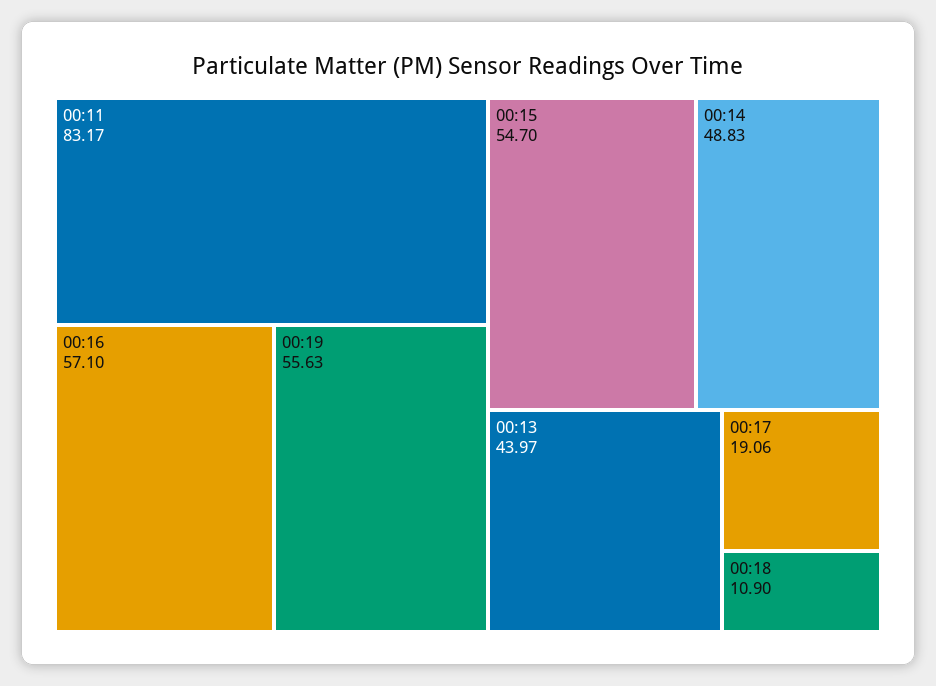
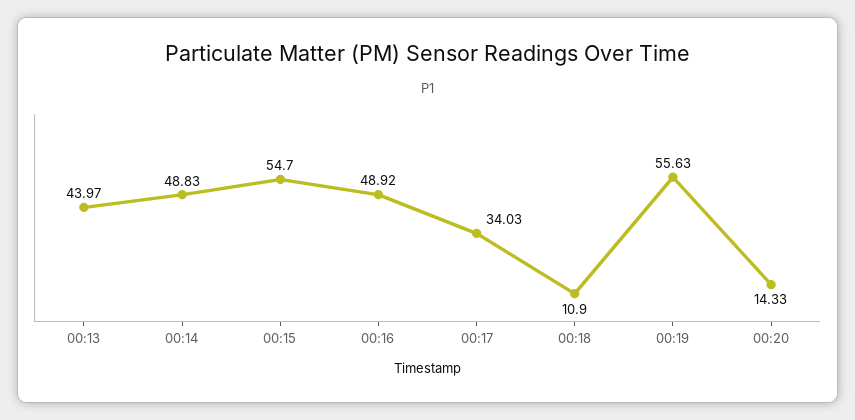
00:11: 83.17 -> none
00:16: 57.1 -> 48.92
00:17: 19.06 -> 34.03
00:20: none -> 14.33

